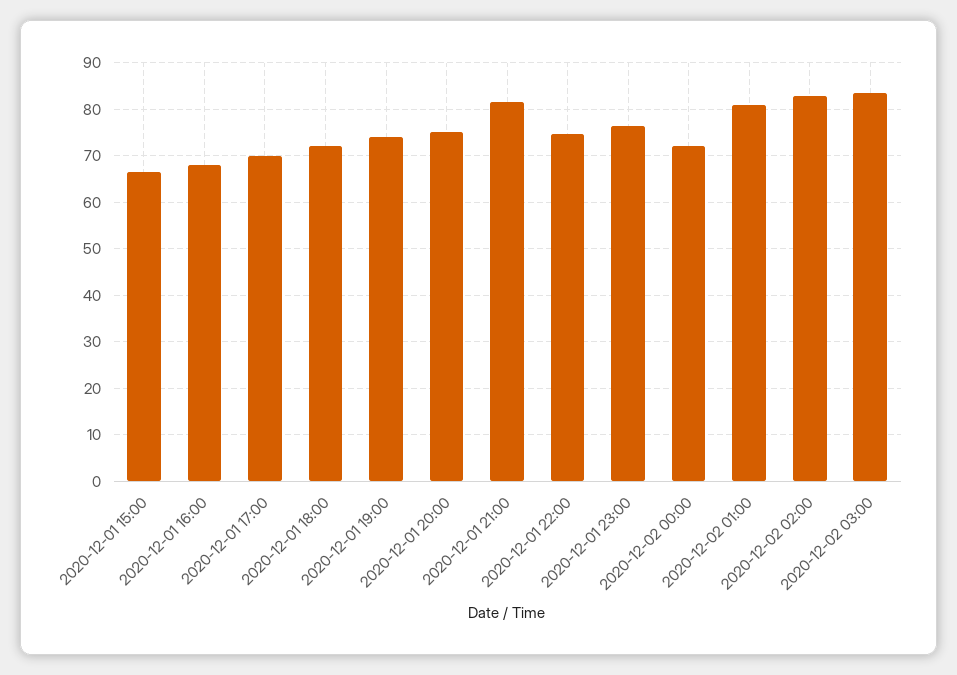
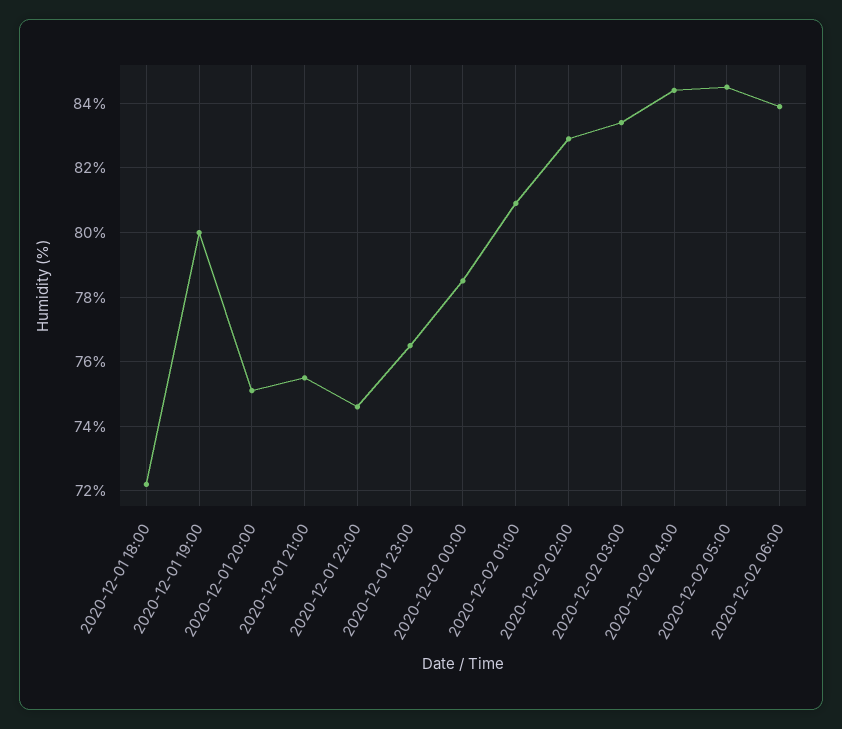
2020-12-01 15:00: 66 -> none
2020-12-01 16:00: 68 -> none
2020-12-01 17:00: 70 -> none
2020-12-01 19:00: 74 -> 80
2020-12-01 21:00: 82 -> 75.5
2020-12-02 00:00: 72 -> 78.5
2020-12-02 04:00: none -> 84.5
2020-12-02 05:00: none -> 84.5
2020-12-02 06:00: none -> 84

